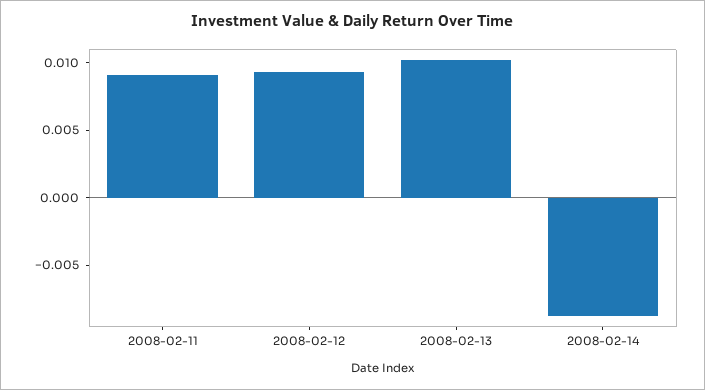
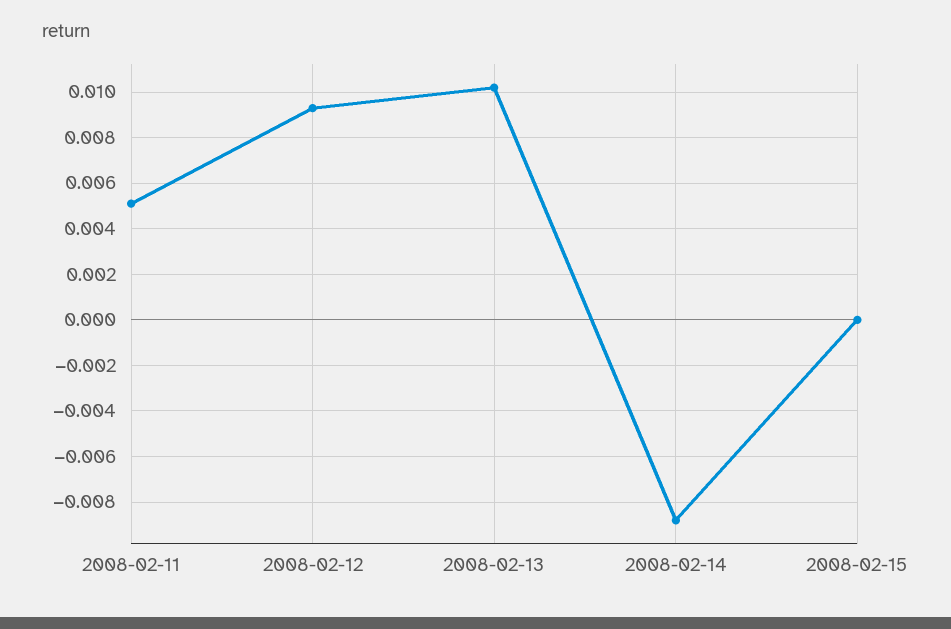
2008-02-11: 0.009 -> 0.005
2008-02-15: none -> 0

